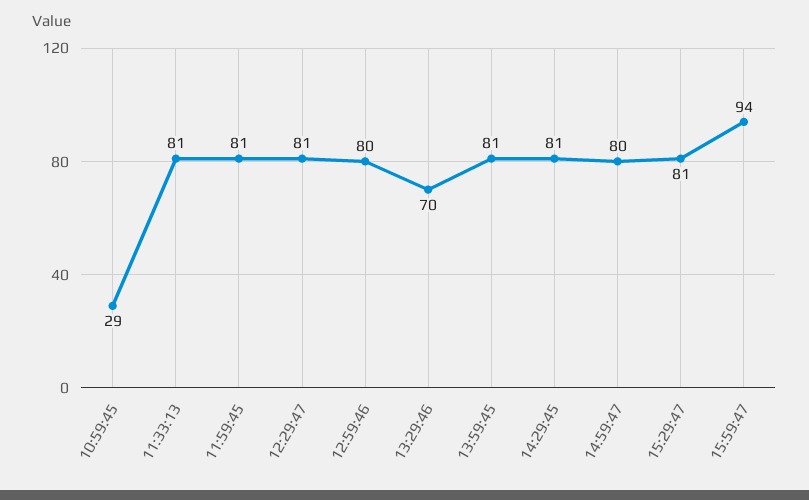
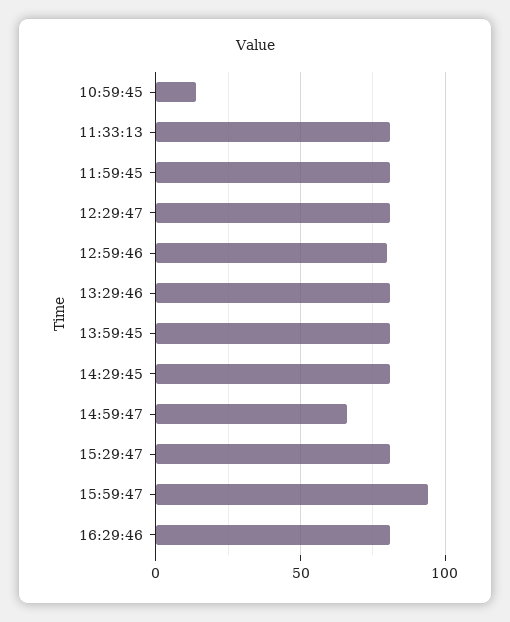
10:59:45: 29 -> 15
13:29:46: 70 -> 80
14:59:47: 80 -> 65
16:29:46: none -> 80

